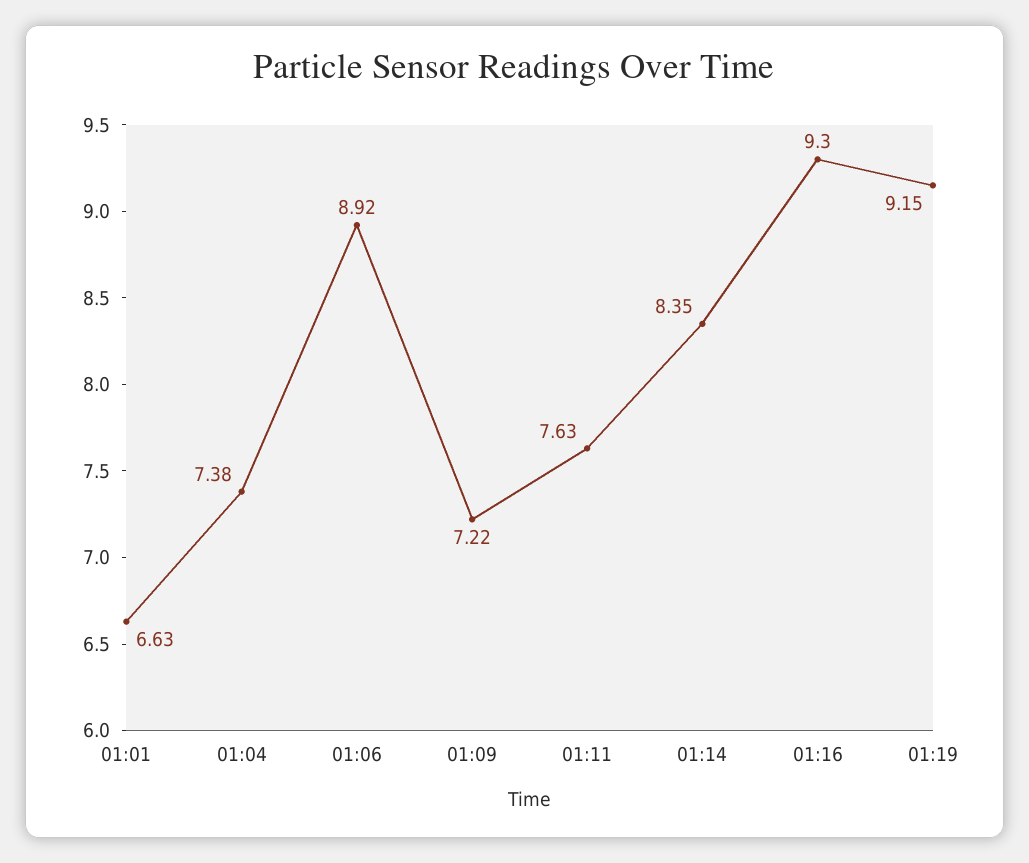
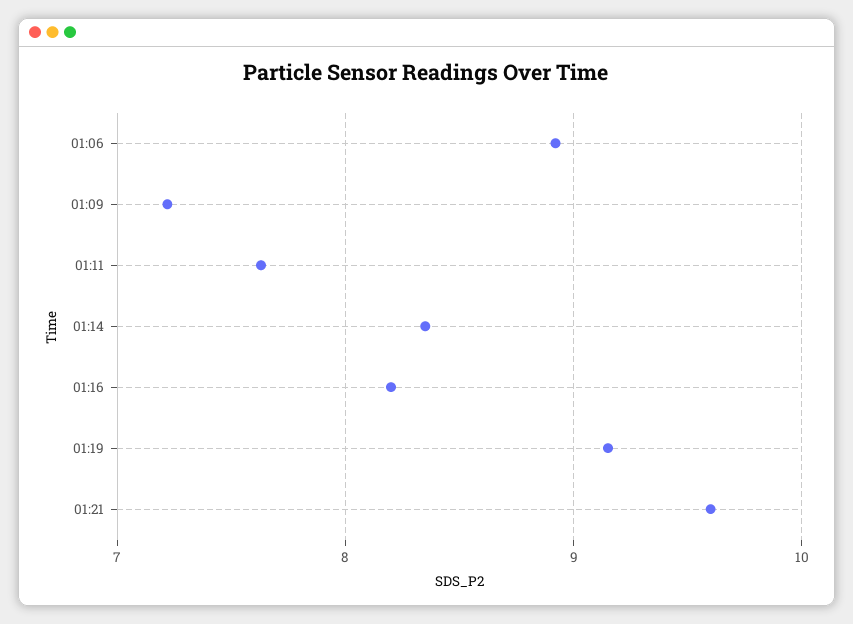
01:01: 6.63 -> none
01:04: 7.38 -> none
01:16: 9.3 -> 8.2
01:21: none -> 9.6

